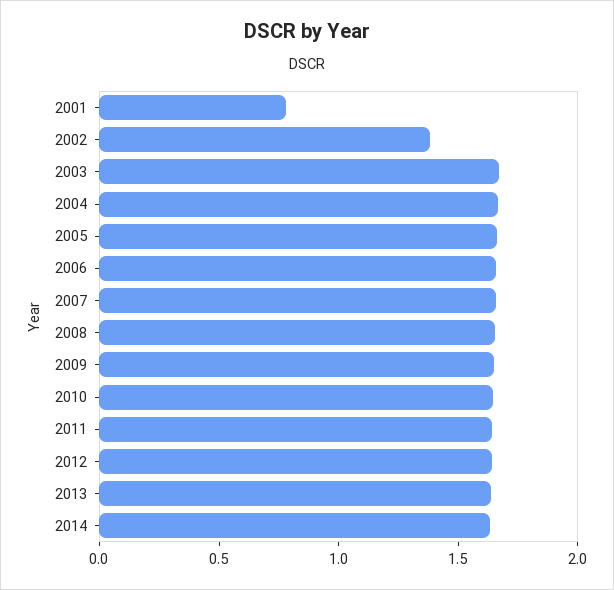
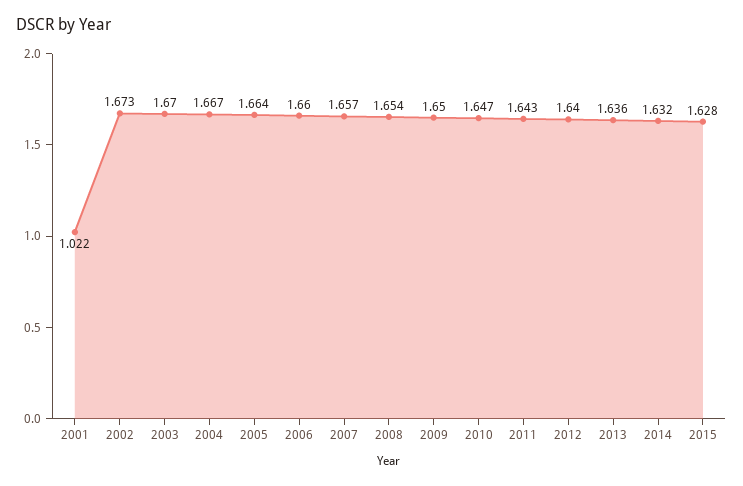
2001: 0.8 -> 1.022
2002: 1.4 -> 1.673
2015: none -> 1.628

